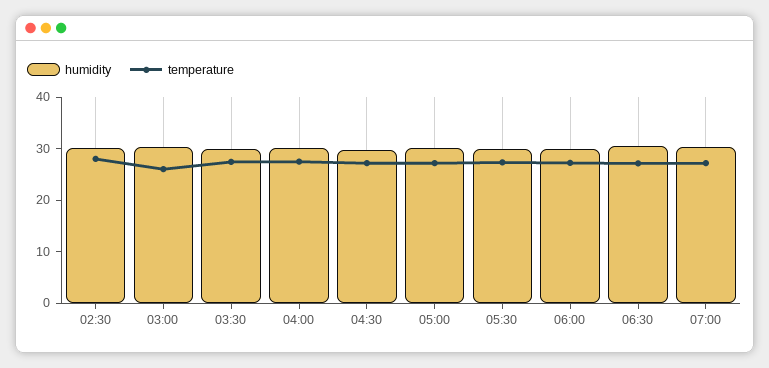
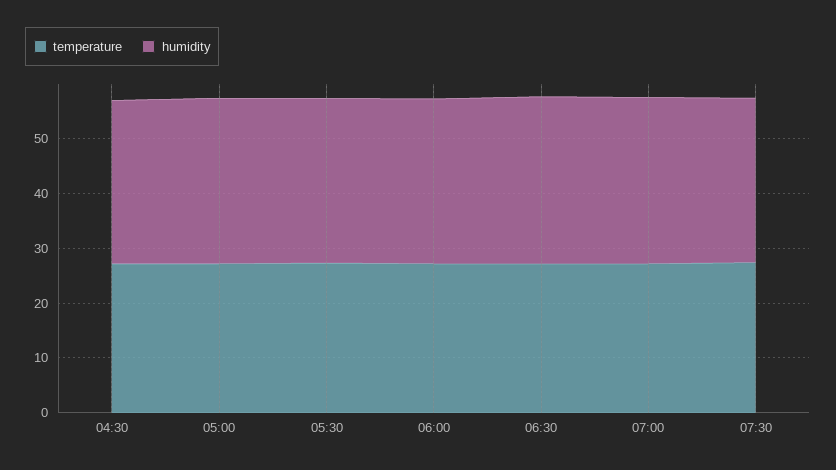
humidity, 02:30: 30 -> none
temperature, 02:30: 28 -> none
humidity, 03:00: 30 -> none
temperature, 03:00: 26 -> none
humidity, 03:30: 30 -> none
temperature, 03:30: 28 -> none
humidity, 04:00: 30 -> none
temperature, 04:00: 28 -> none
temperature, 07:30: none -> 28
humidity, 07:30: none -> 30

